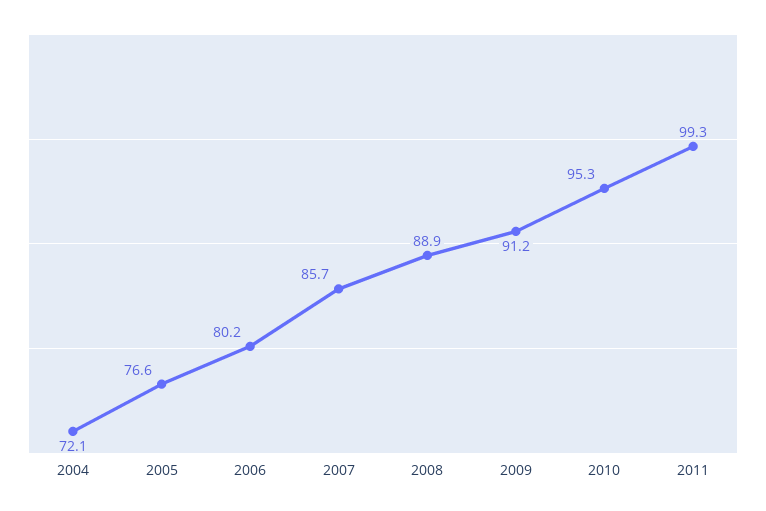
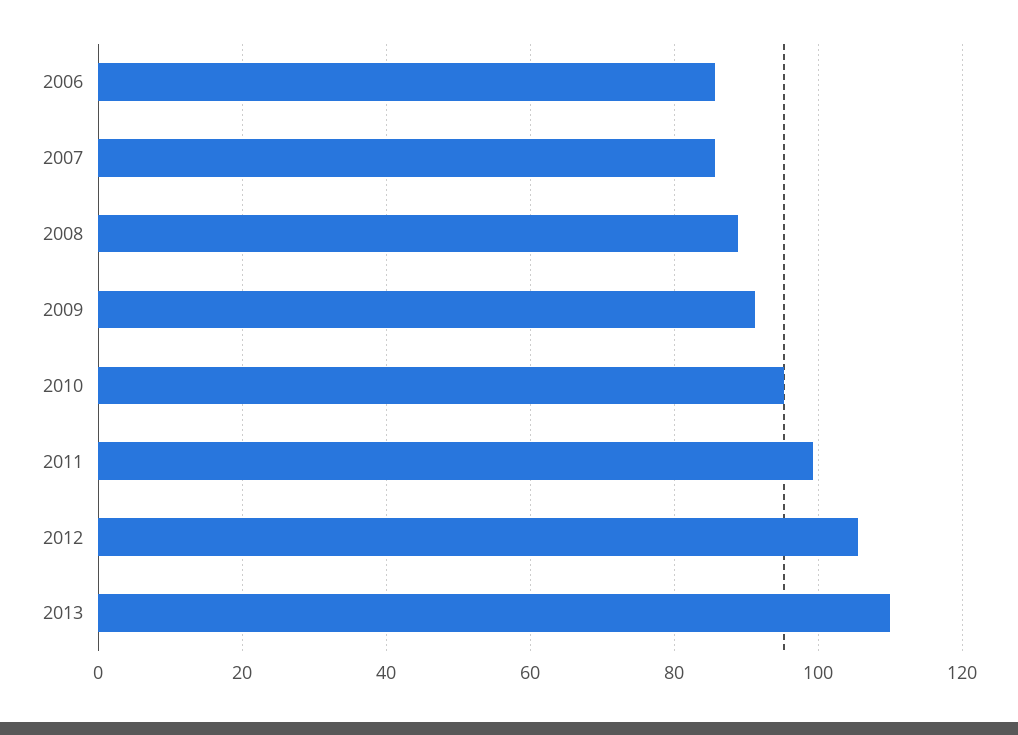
2004: 72.1 -> none
2005: 76.6 -> none
2006: 80.2 -> 86
2012: none -> 106
2013: none -> 110

